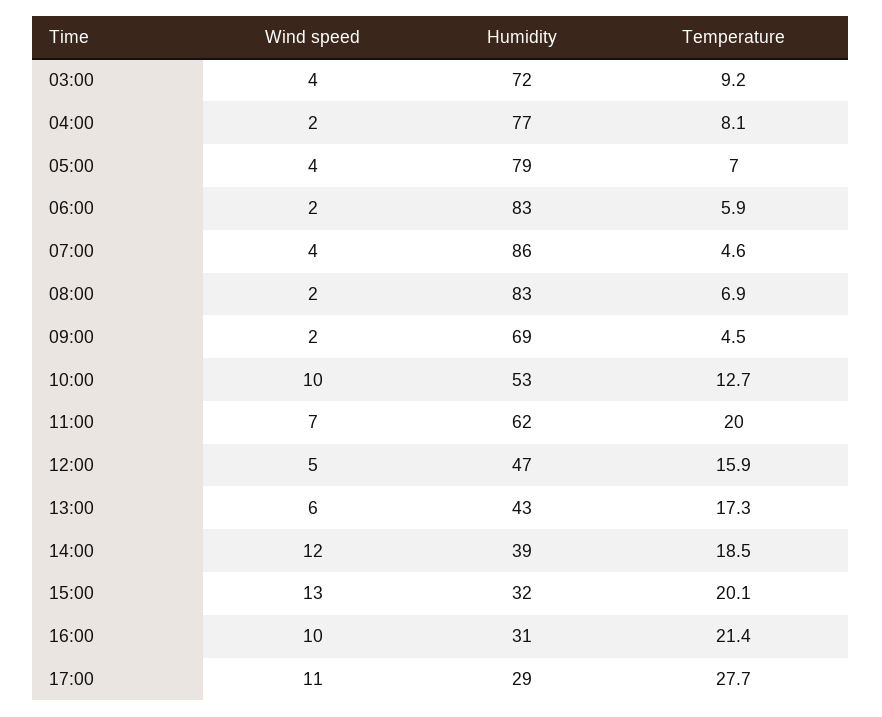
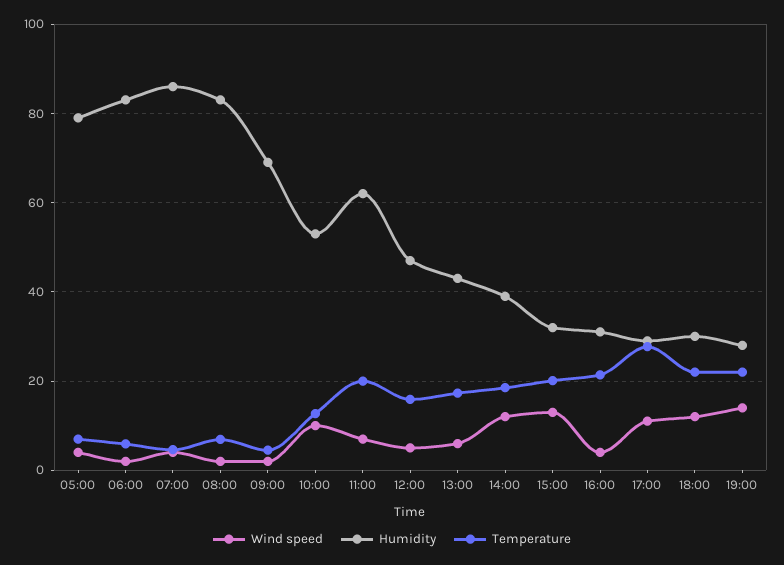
Wind speed, 03:00: 4 -> none
Humidity, 03:00: 72 -> none
Temperature, 03:00: 9.2 -> none
Wind speed, 04:00: 2 -> none
Humidity, 04:00: 77 -> none
Temperature, 04:00: 8.1 -> none
Wind speed, 16:00: 10 -> 4
Wind speed, 18:00: none -> 12
Humidity, 18:00: none -> 30
Temperature, 18:00: none -> 22
Wind speed, 19:00: none -> 14
Humidity, 19:00: none -> 28
Temperature, 19:00: none -> 22

